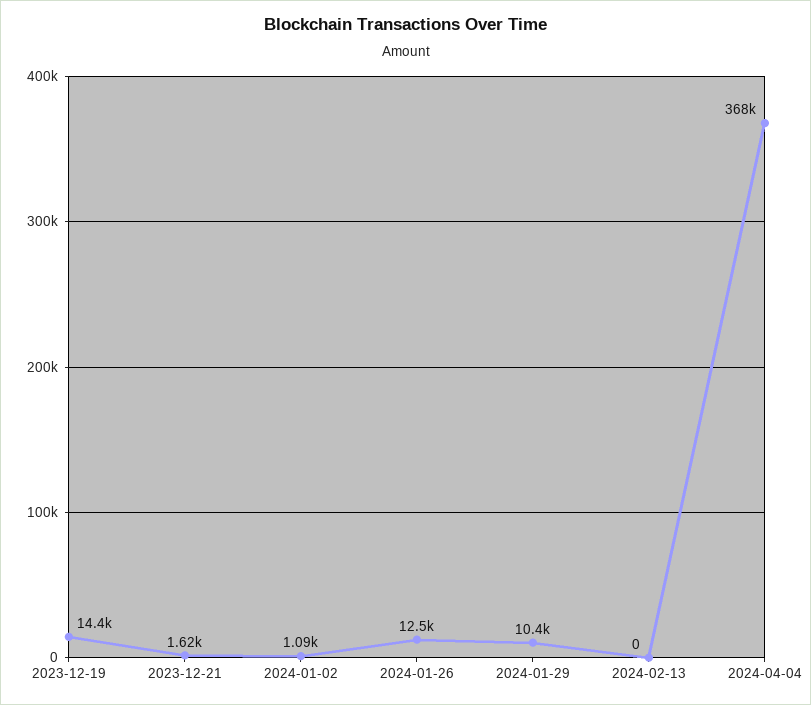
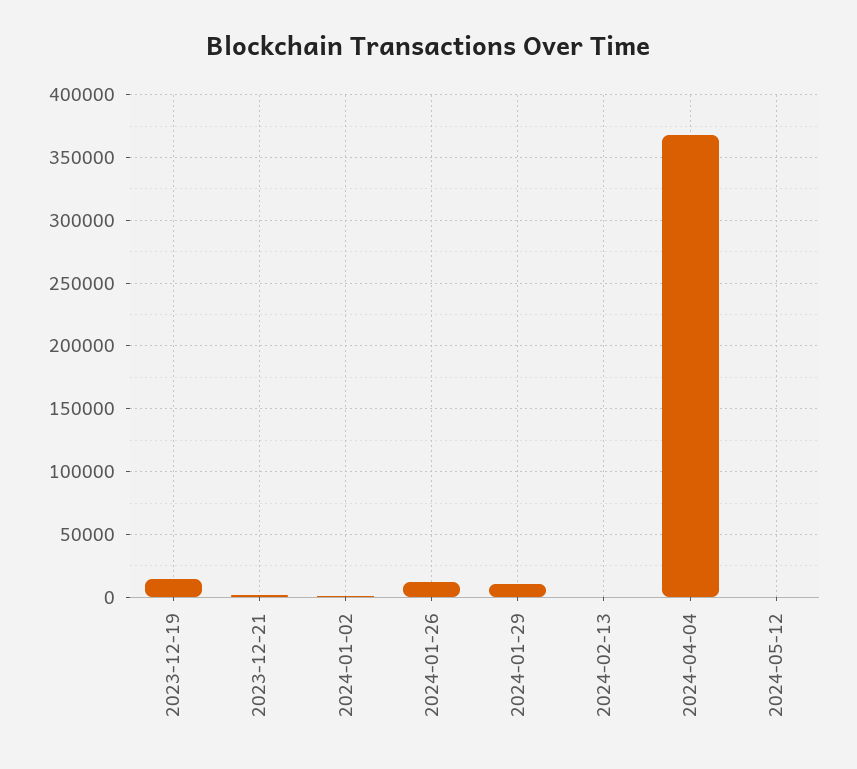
2024-05-12: none -> 0

